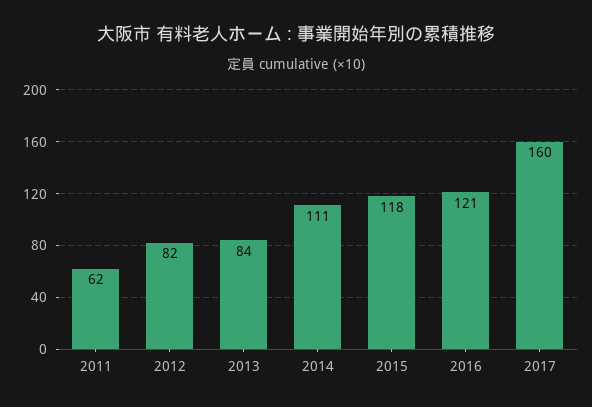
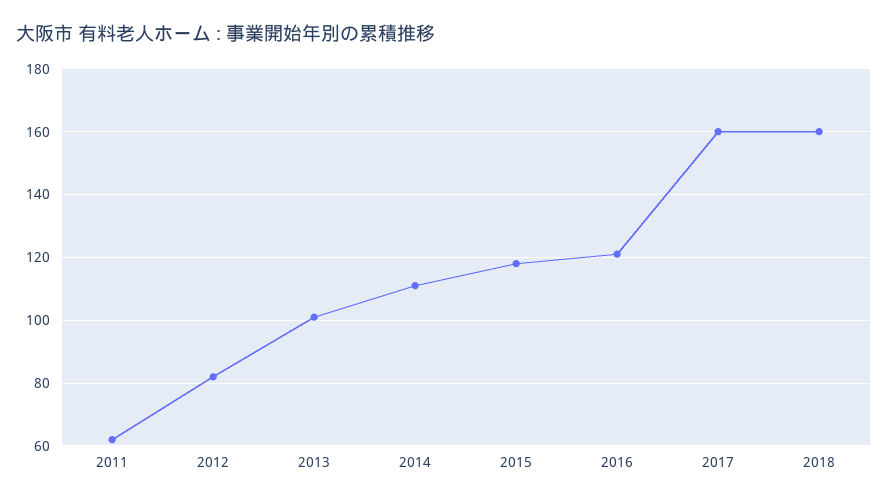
2013: 84 -> 100
2018: none -> 160

